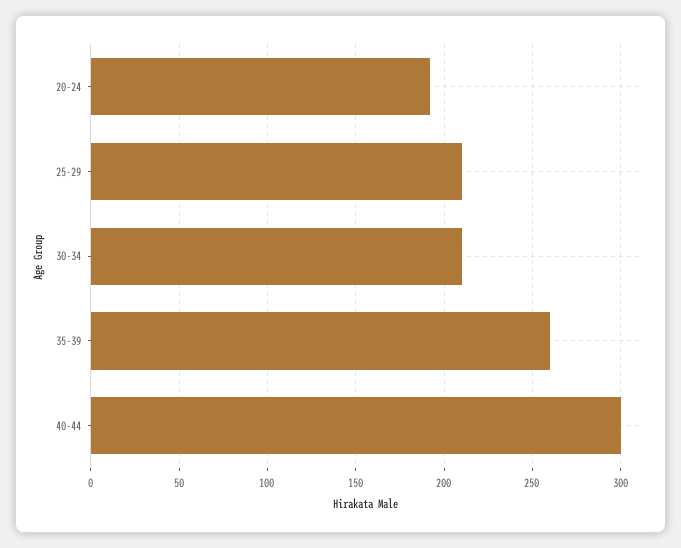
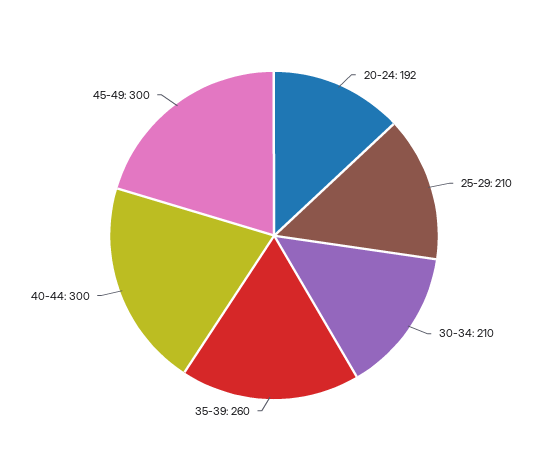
45-49: none -> 300

